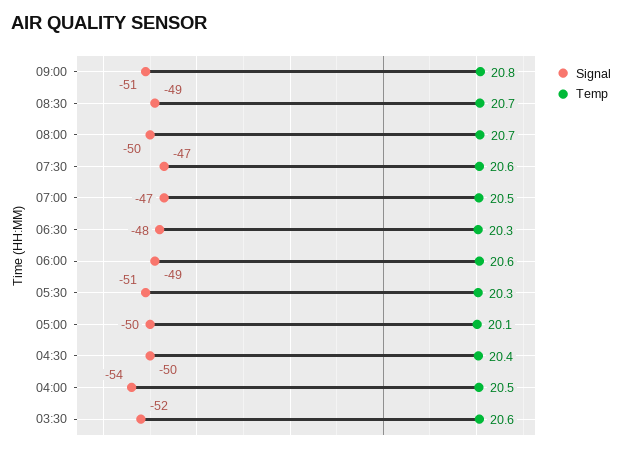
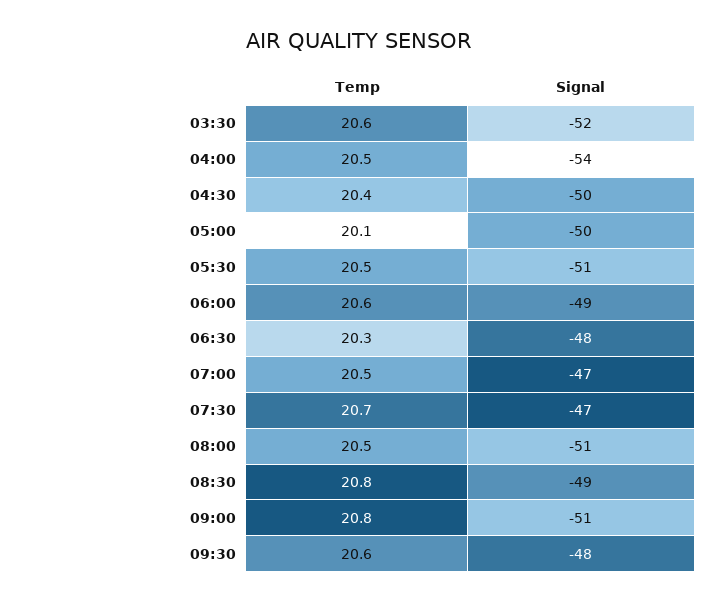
Temp, 08:30: 20.7 -> 20.8
Signal, 08:00: -50 -> -51
Temp, 08:00: 20.7 -> 20.5
Temp, 07:30: 20.6 -> 20.7
Temp, 05:30: 20.3 -> 20.5
Temp, 09:30: none -> 20.6
Signal, 09:30: none -> -48

